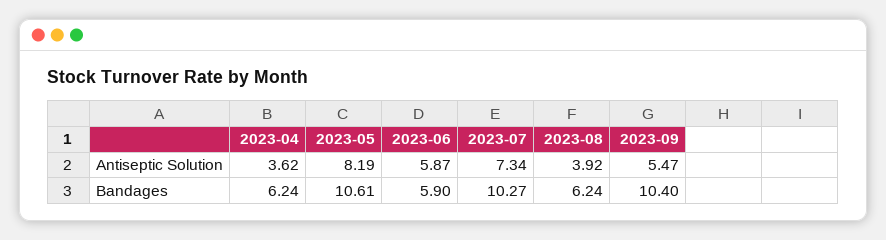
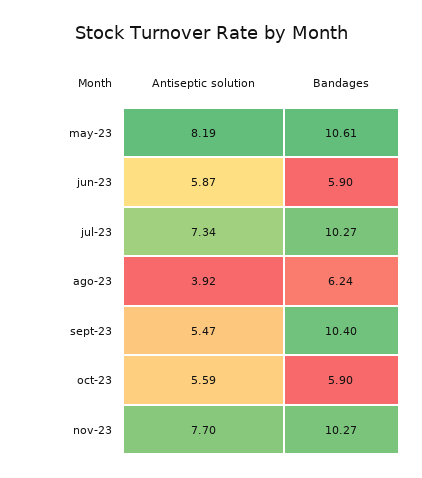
2023-04, Antiseptic Solution: 3.62 -> none
2023-04, Bandages: 6.24 -> none
oct-23, Antiseptic Solution: none -> 5.59
oct-23, Bandages: none -> 5.9
nov-23, Antiseptic Solution: none -> 7.7
nov-23, Bandages: none -> 10.27

